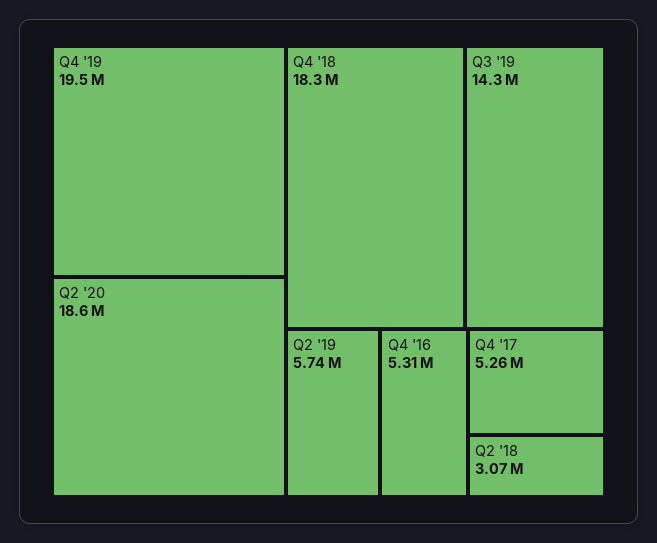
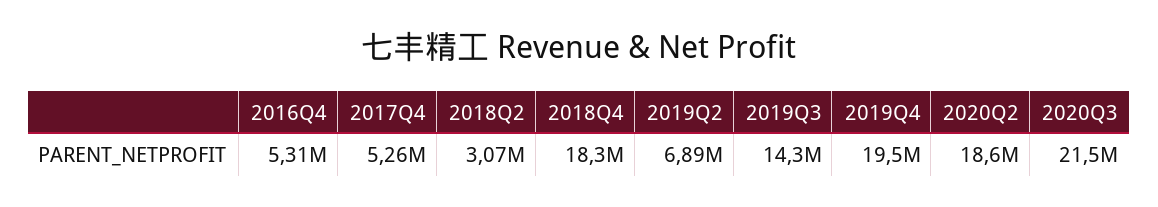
Q2 '19: 5740000 -> 6890000
2020Q3: none -> 21500000

